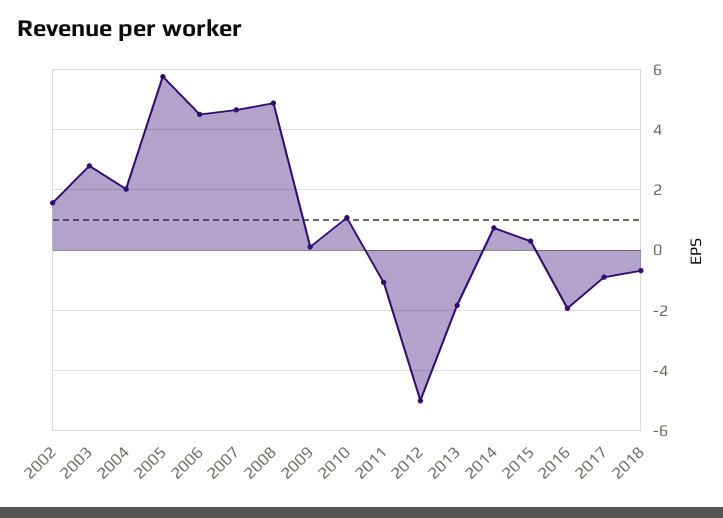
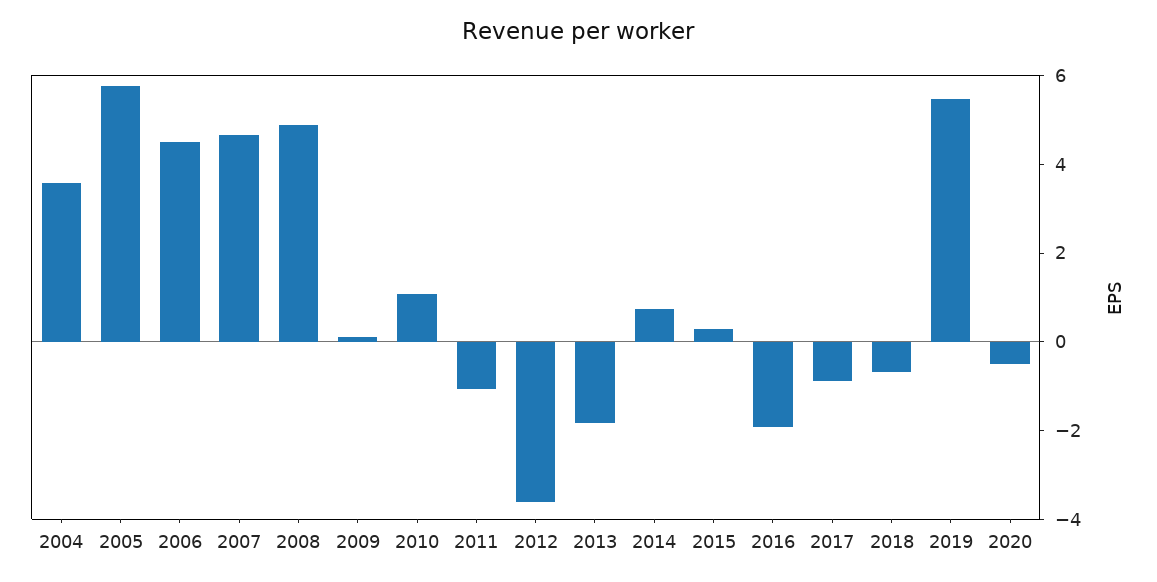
2002: 1.6 -> none
2003: 2.8 -> none
2004: 2 -> 3.5
2012: -5 -> -3.5
2019: none -> 5.5
2020: none -> -0.5

